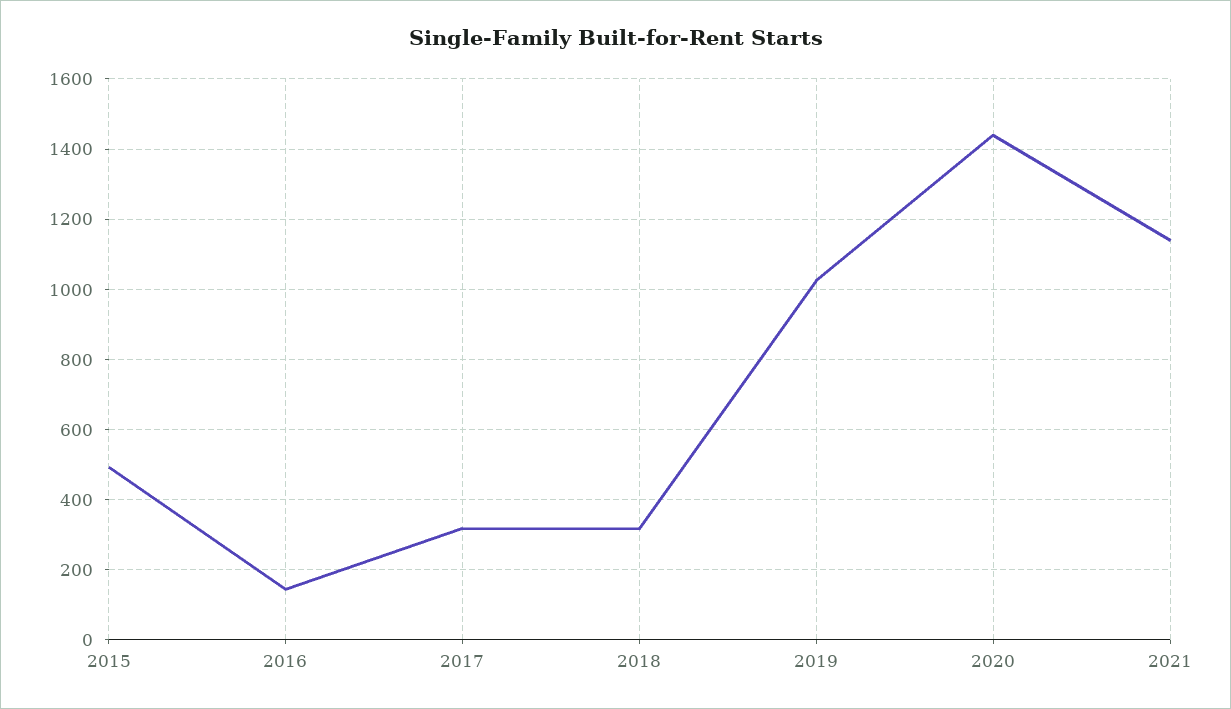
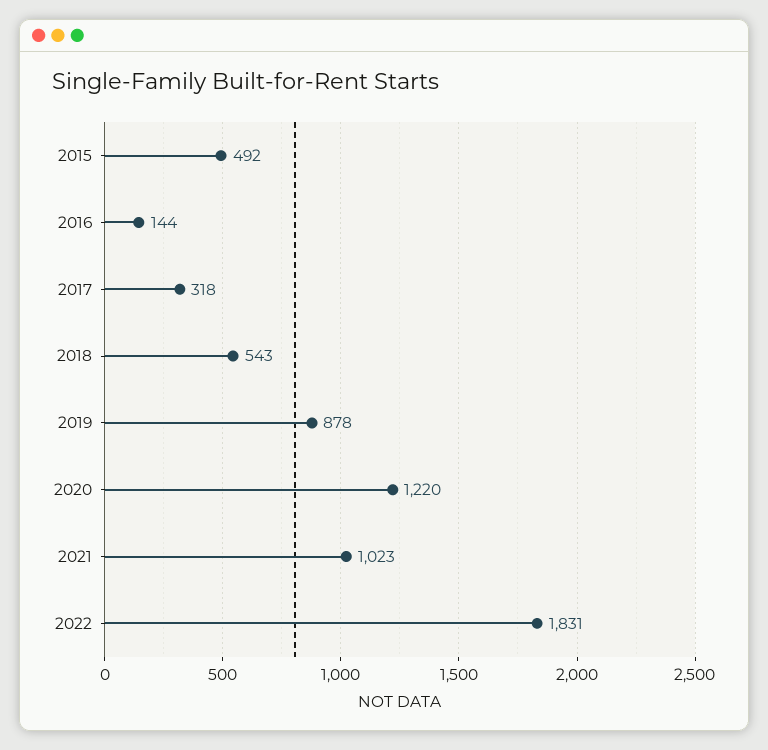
2018: 320 -> 543
2019: 1020 -> 878
2020: 1440 -> 1220
2021: 1140 -> 1023
2022: none -> 1831

